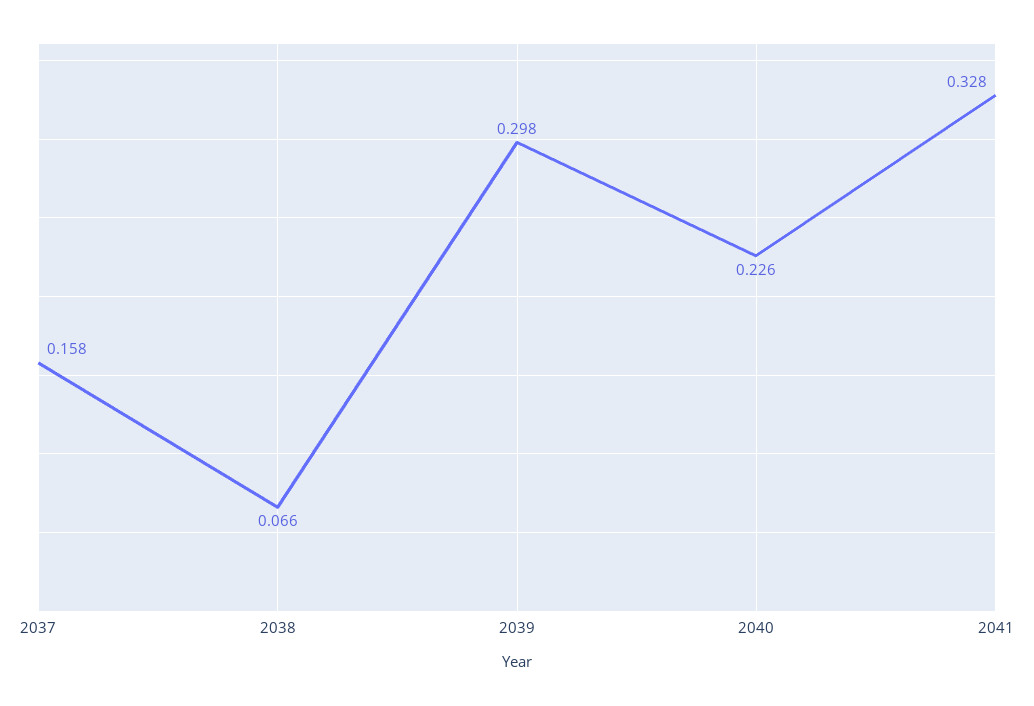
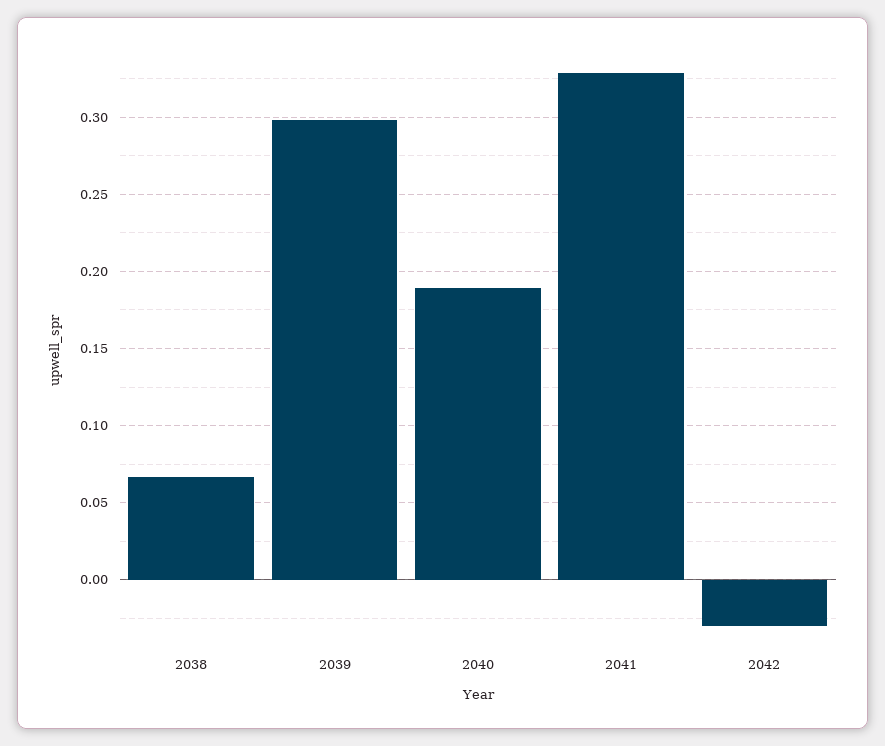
2037: 0.158 -> none
2040: 0.226 -> 0.19
2042: none -> -0.03

